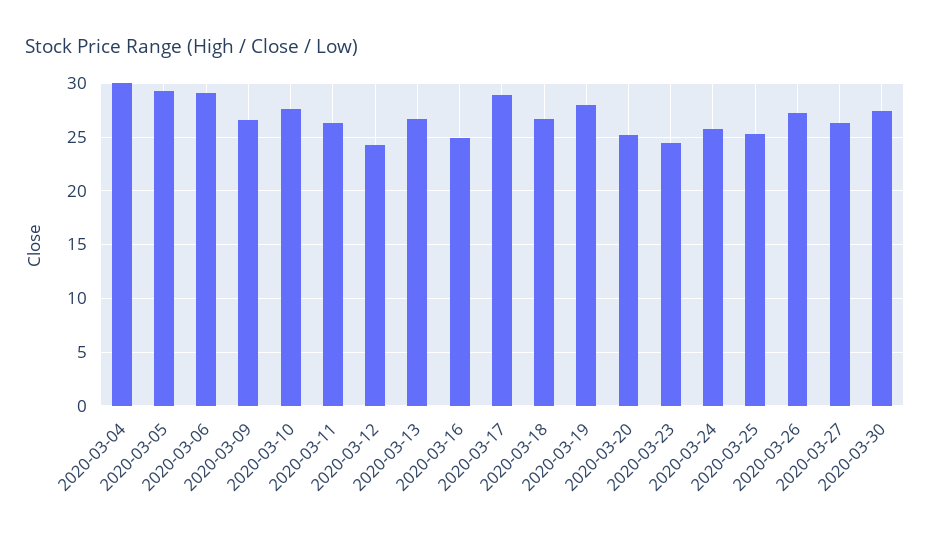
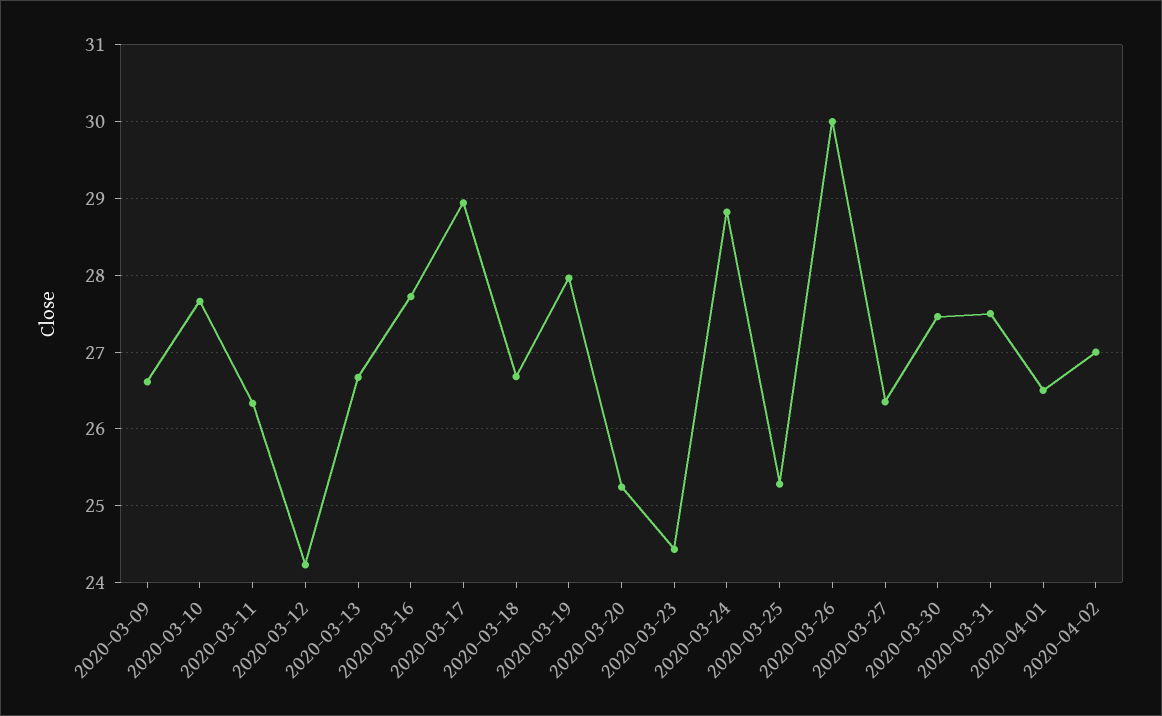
2020-03-04: 30 -> none
2020-03-05: 29 -> none
2020-03-06: 29 -> none
2020-03-16: 25 -> 27.7
2020-03-24: 26 -> 28.8
2020-03-26: 27 -> 30
2020-03-31: none -> 27.5
2020-04-01: none -> 26.5
2020-04-02: none -> 27

